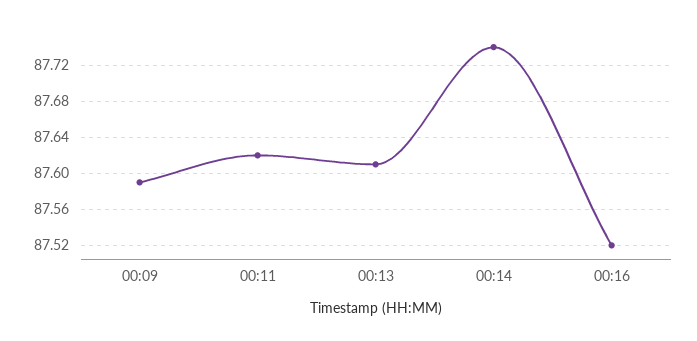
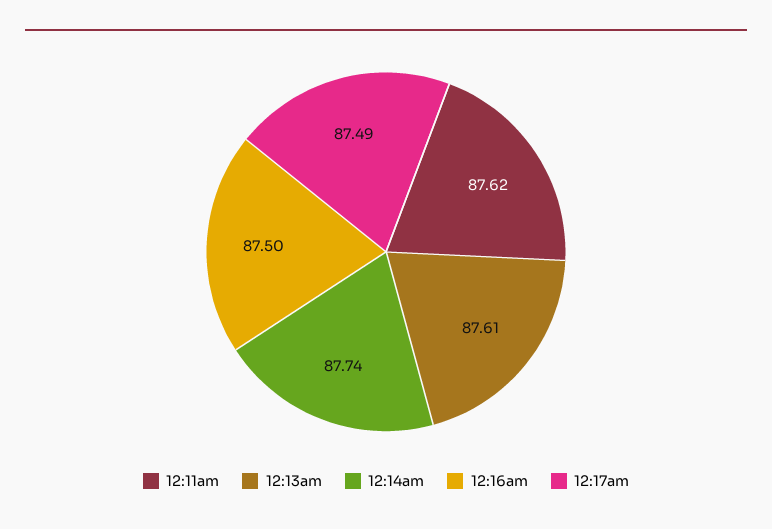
00:09: 87.59 -> none
00:16: 87.52 -> 87.5
12:17am: none -> 87.49

